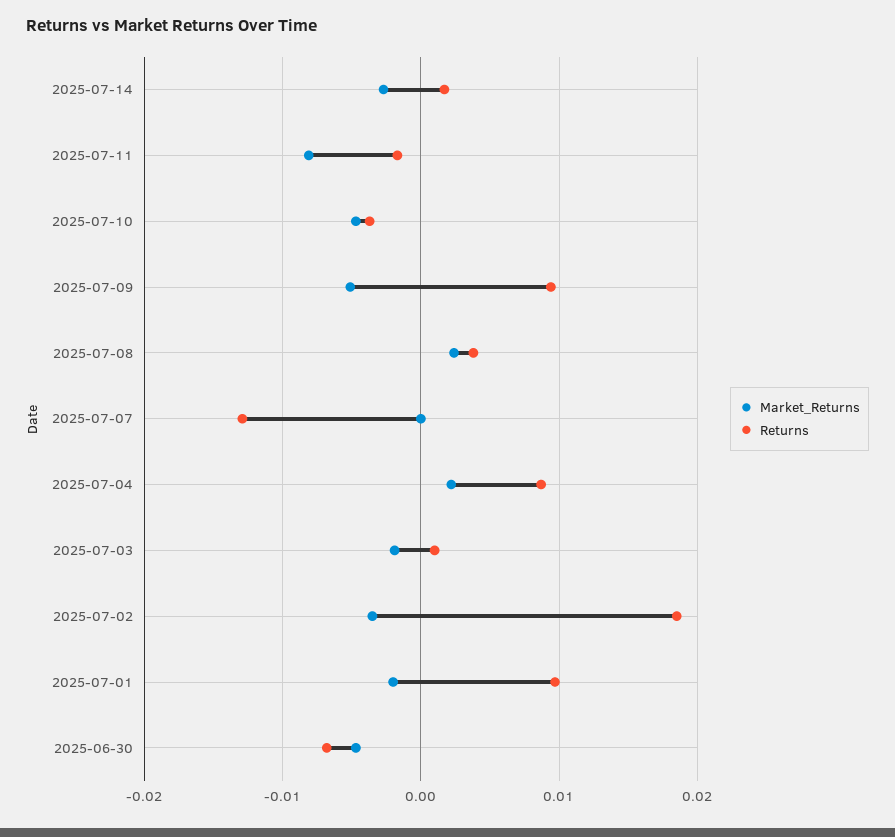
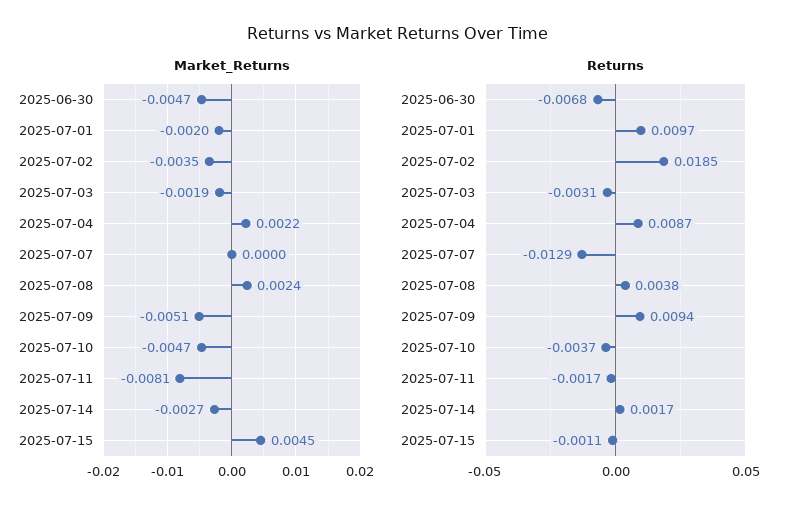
Returns, 2025-07-03: 0.001 -> -0.0031
Market_Returns, 2025-07-15: none -> 0.0045
Returns, 2025-07-15: none -> -0.0011

